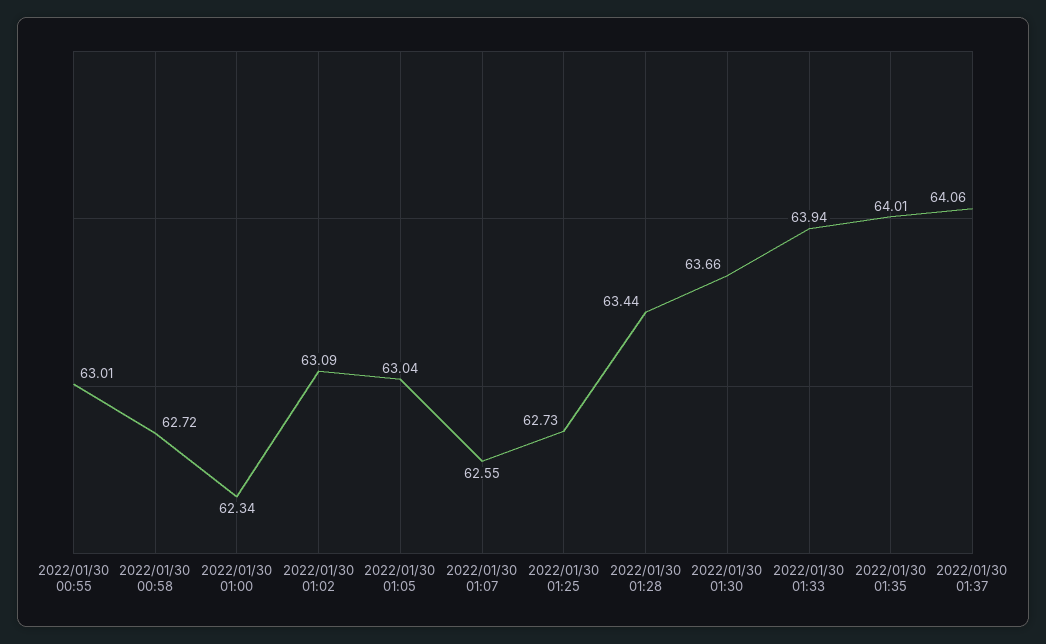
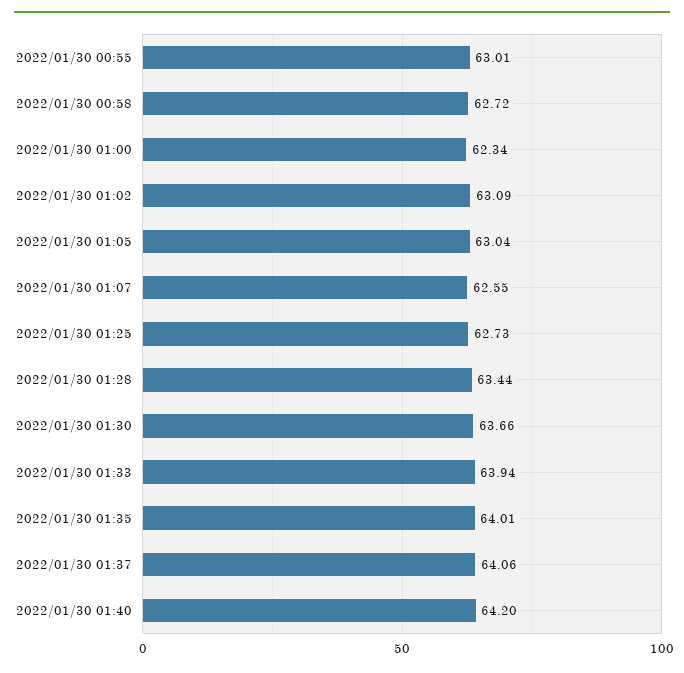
2022/01/30 01:40: none -> 64.2

